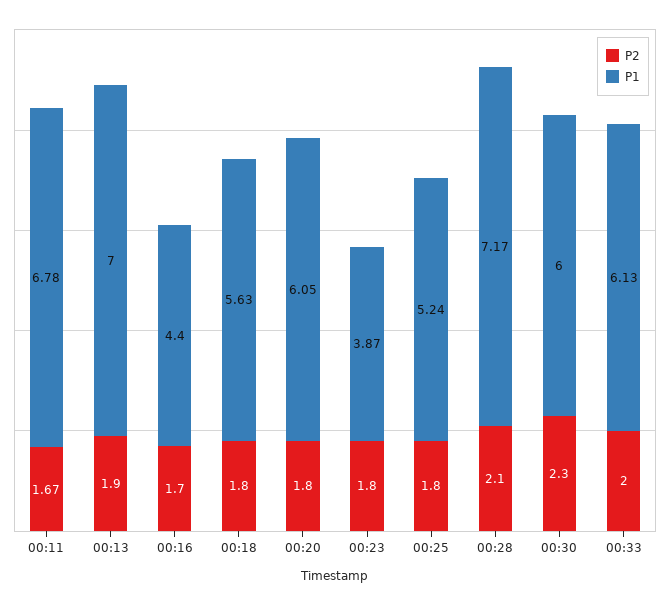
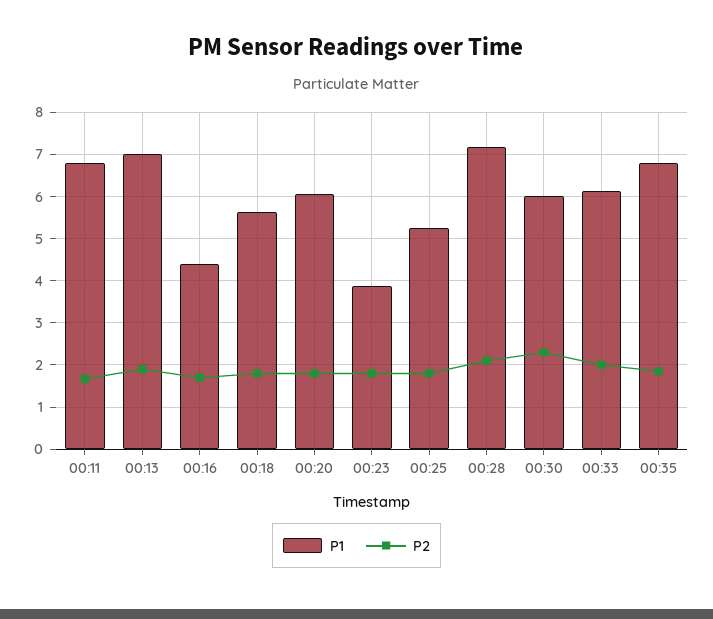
P1, 00:35: none -> 6.8
P2, 00:35: none -> 1.8

